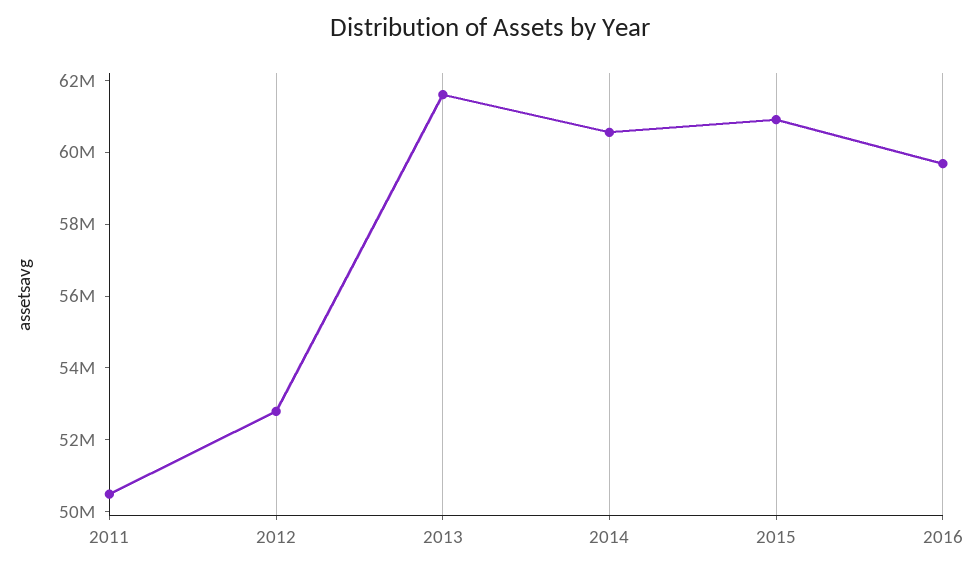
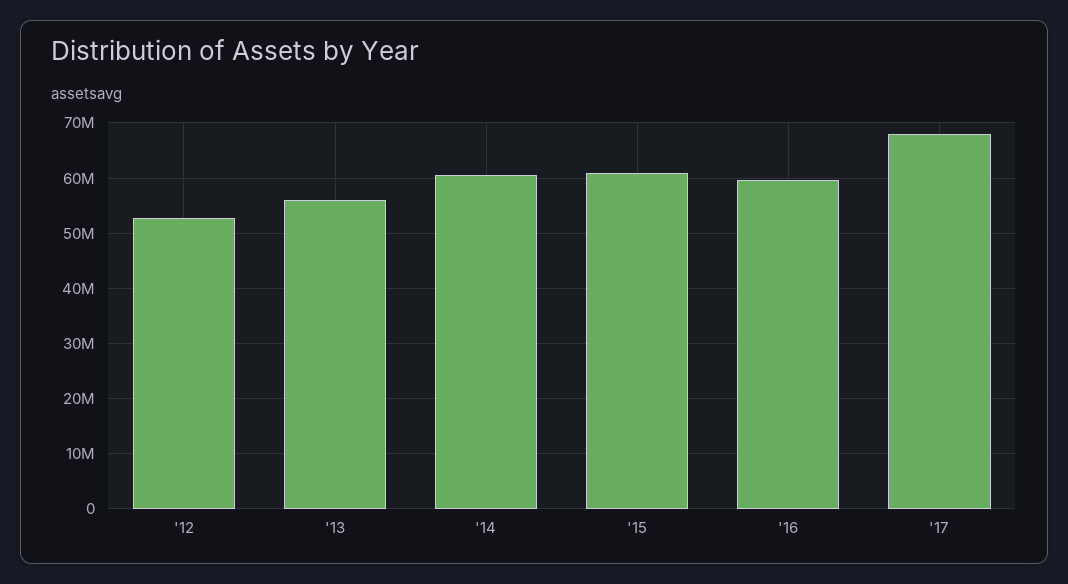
2011: 50500000 -> none
2013: 61500000 -> 56000000
'17: none -> 68000000

